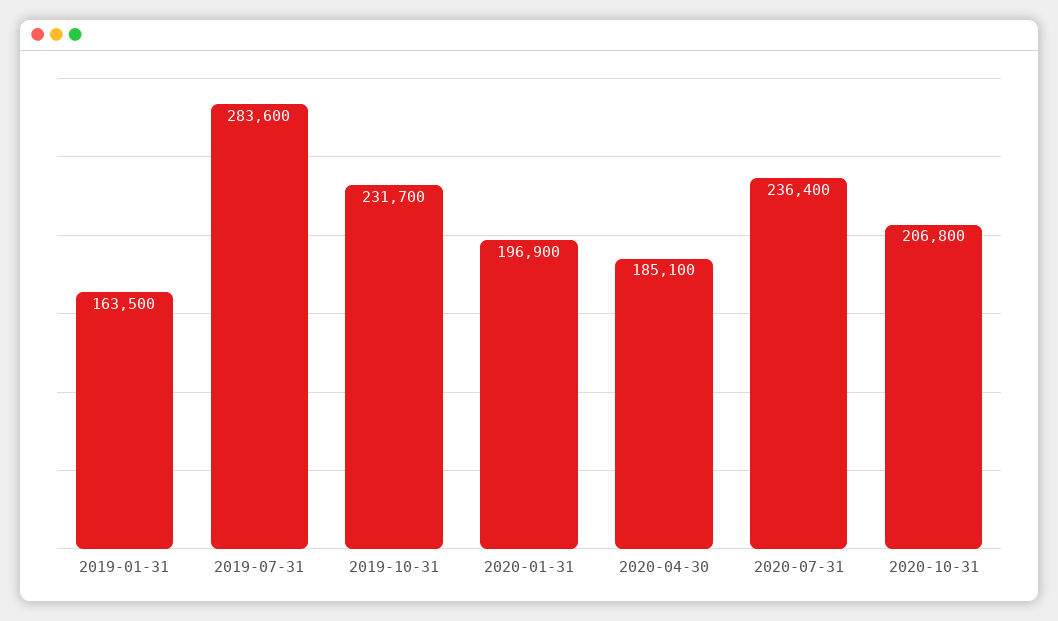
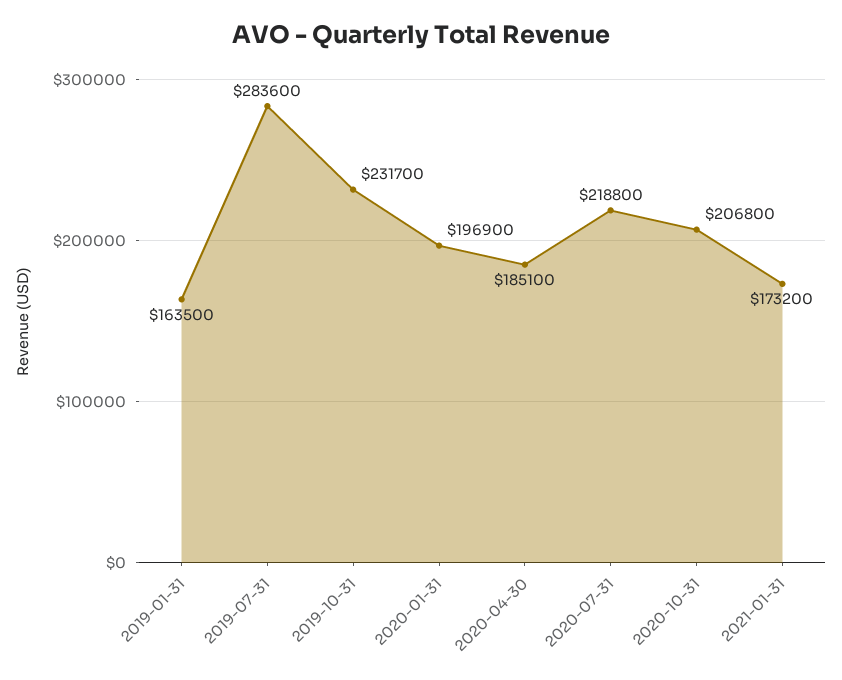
2020-07-31: 236400 -> 218800
2021-01-31: none -> 173200

